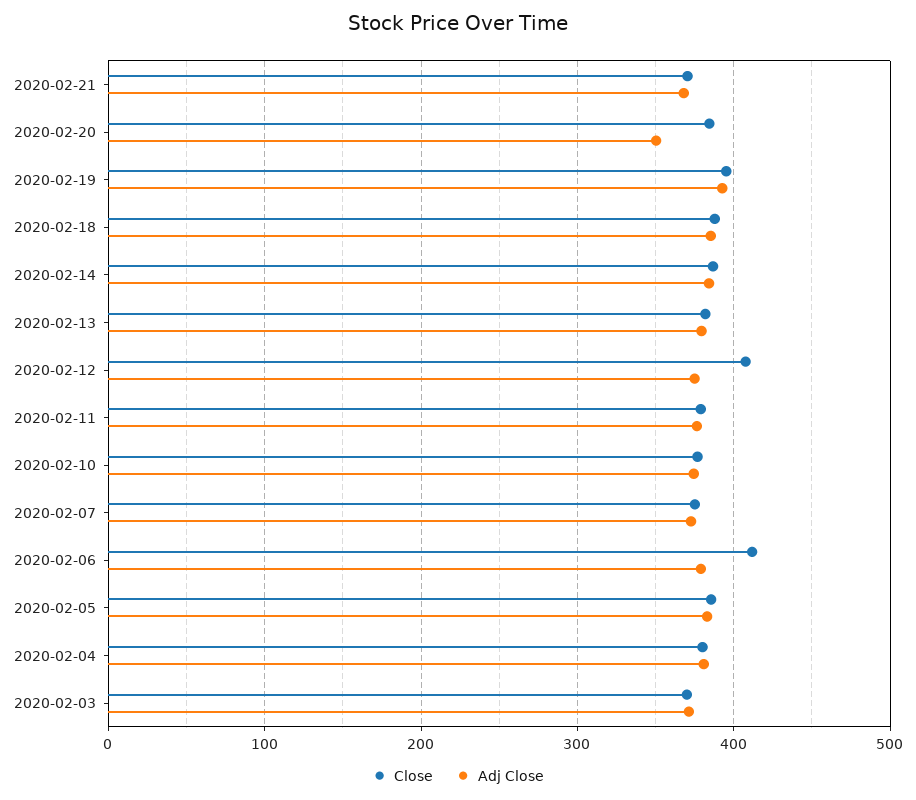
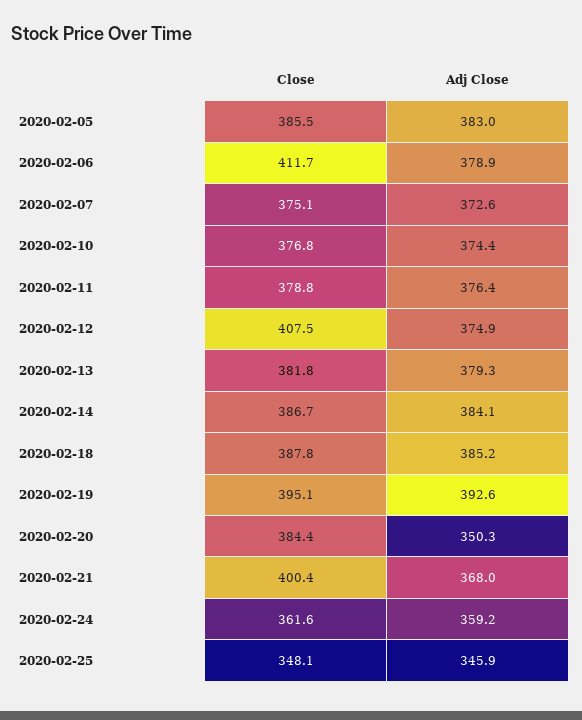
Close, 2020-02-21: 370 -> 400.4
Close, 2020-02-04: 380 -> none
Adj Close, 2020-02-04: 380 -> none
Close, 2020-02-03: 370 -> none
Adj Close, 2020-02-03: 370 -> none
Close, 2020-02-24: none -> 361.6
Adj Close, 2020-02-24: none -> 359.2
Close, 2020-02-25: none -> 348.1
Adj Close, 2020-02-25: none -> 345.9

